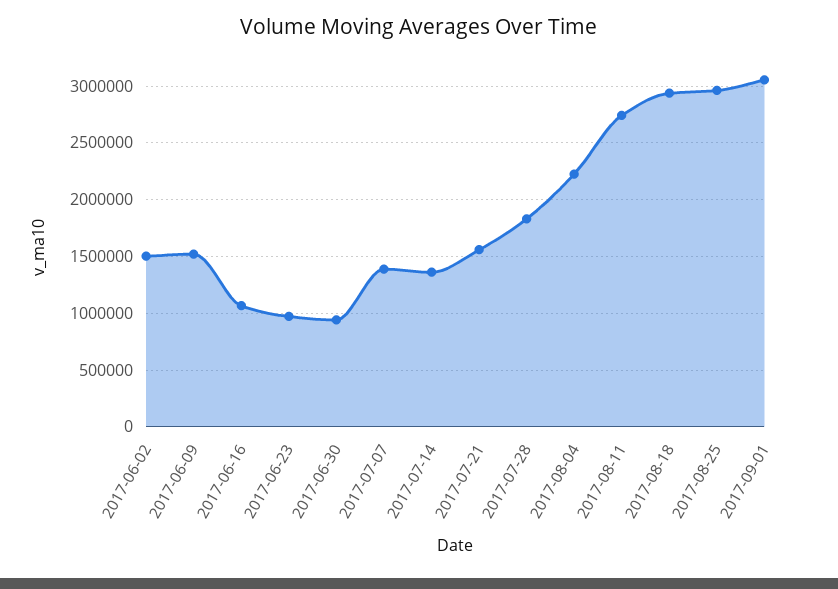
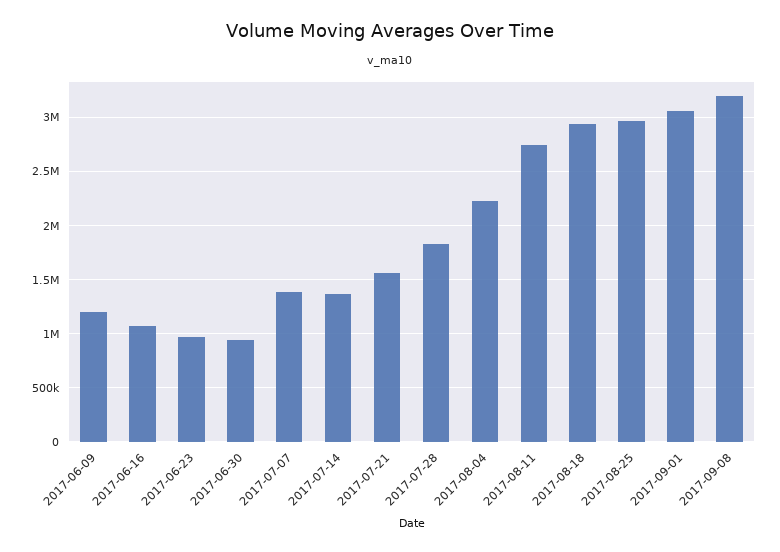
2017-06-02: 1500000 -> none
2017-06-09: 1500000 -> 1200000
2017-09-08: none -> 3200000

